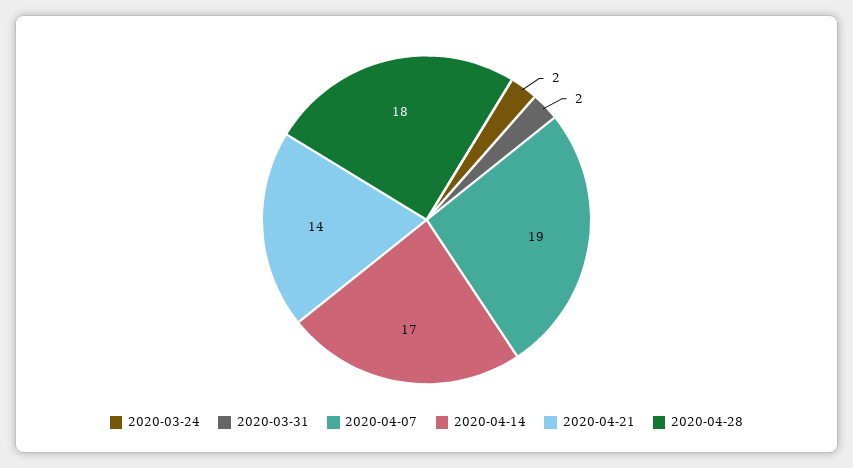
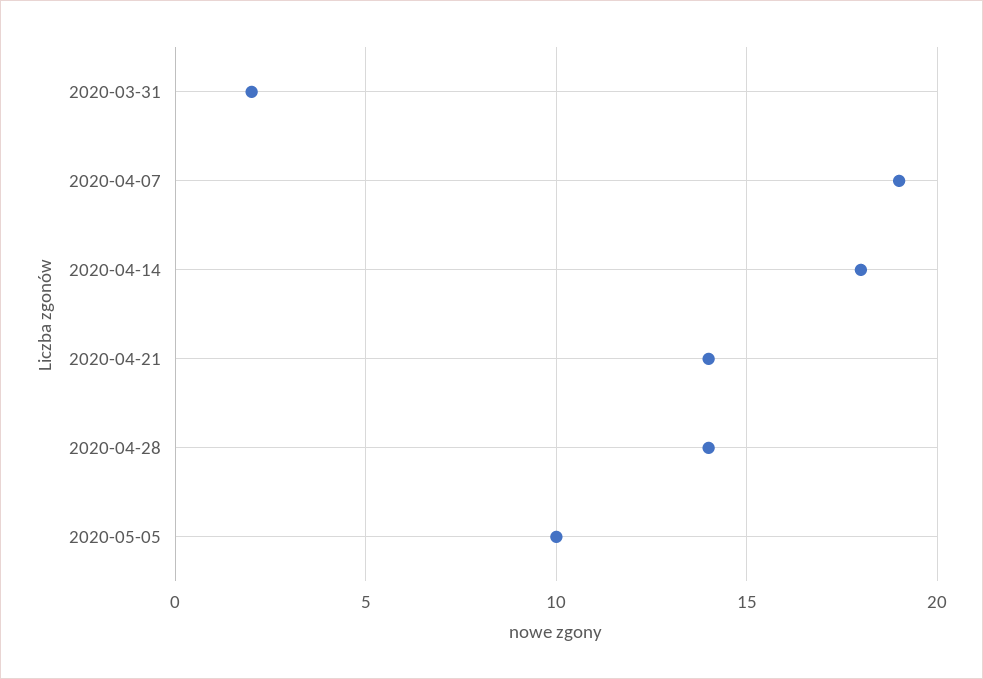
2020-03-24: 2 -> none
2020-04-14: 17 -> 18
2020-04-28: 18 -> 14
2020-05-05: none -> 10

